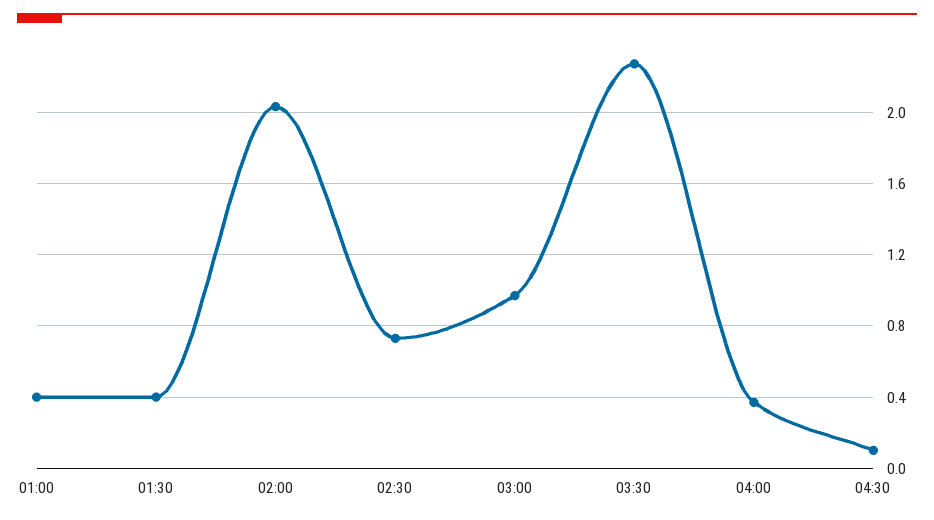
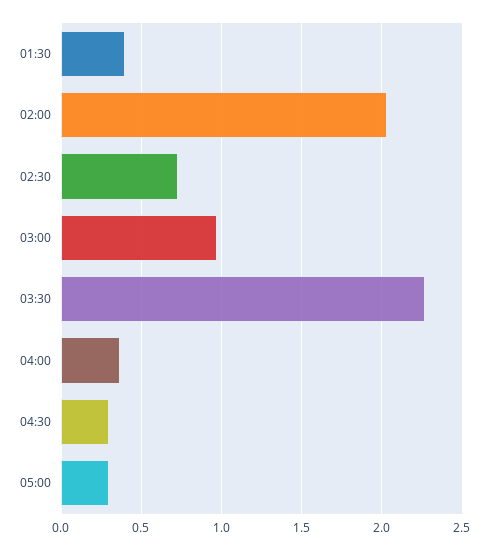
01:00: 0.4 -> none
04:30: 0.1 -> 0.3
05:00: none -> 0.3

